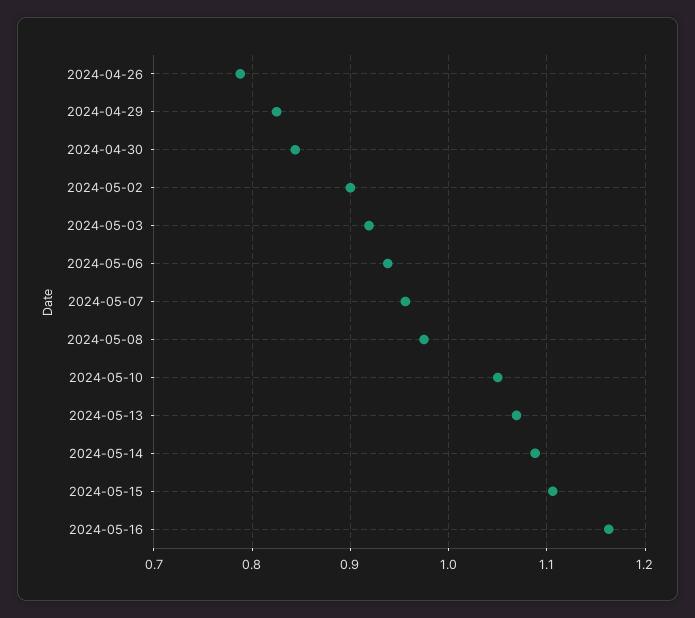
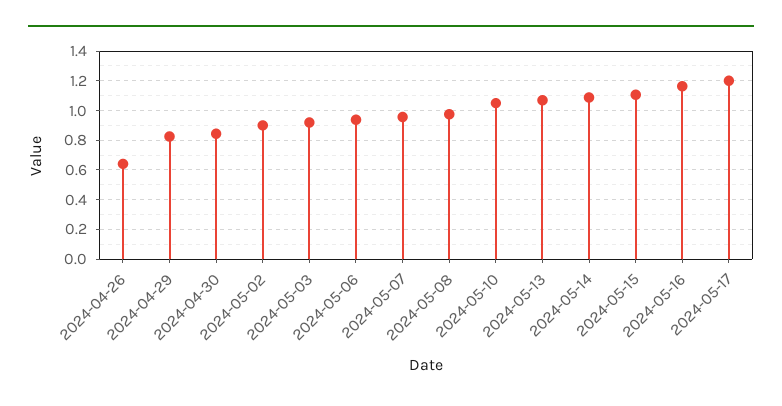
2024-04-26: 0.79 -> 0.65
2024-05-17: none -> 1.2

